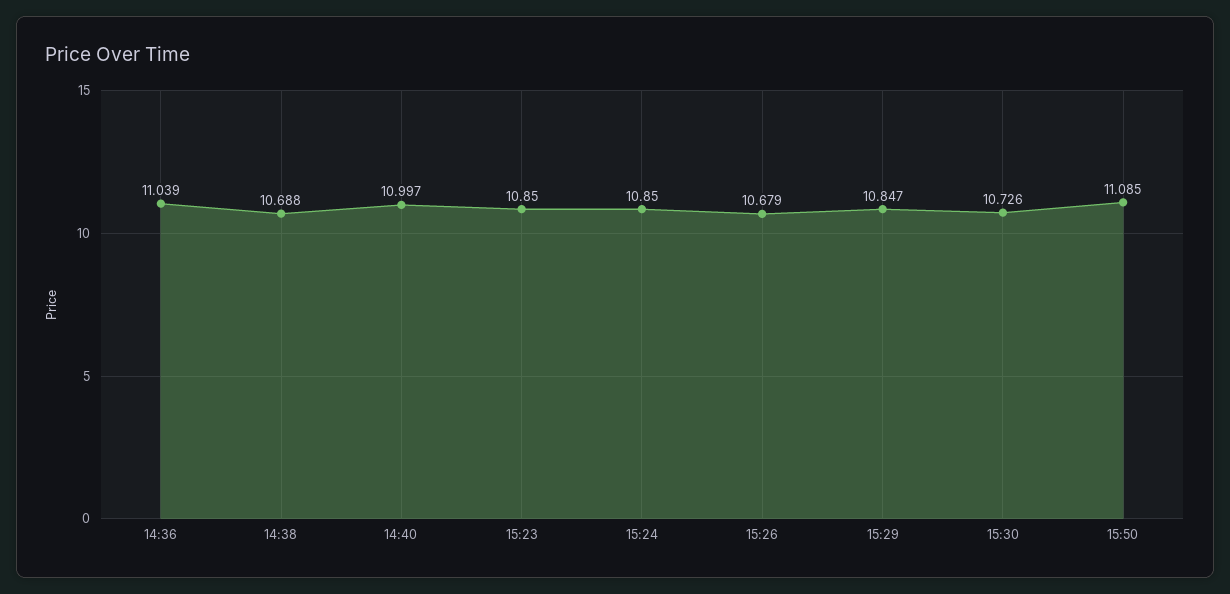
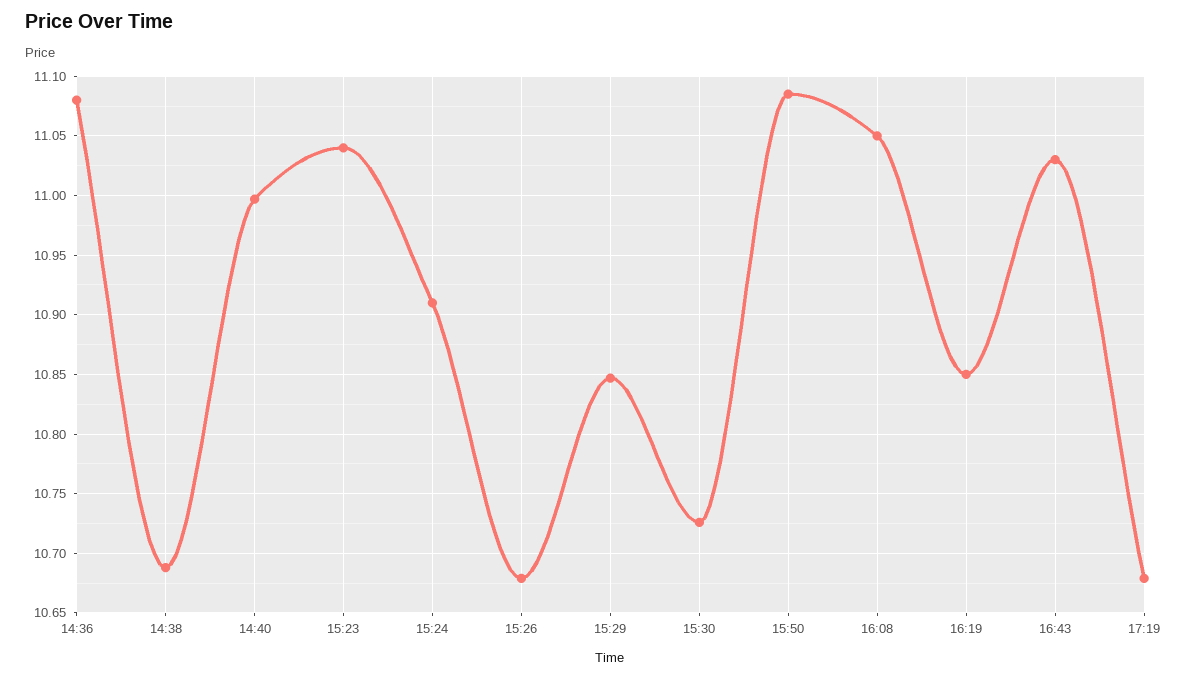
14:36: 11.039 -> 11.08
15:23: 10.85 -> 11.04
15:24: 10.85 -> 10.91
16:08: none -> 11.05
16:19: none -> 10.85
16:43: none -> 11.03
17:19: none -> 10.68

